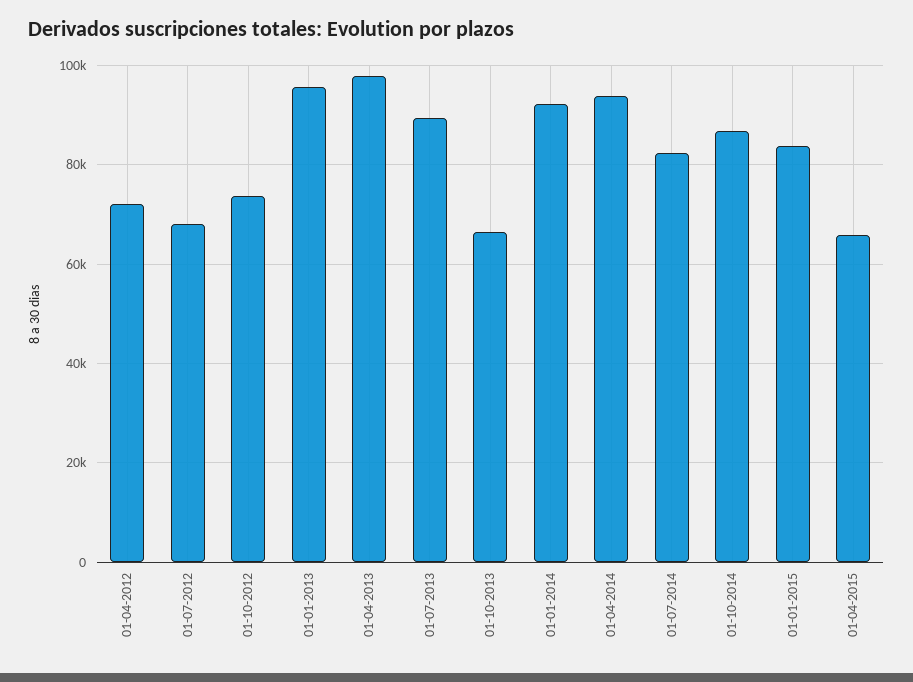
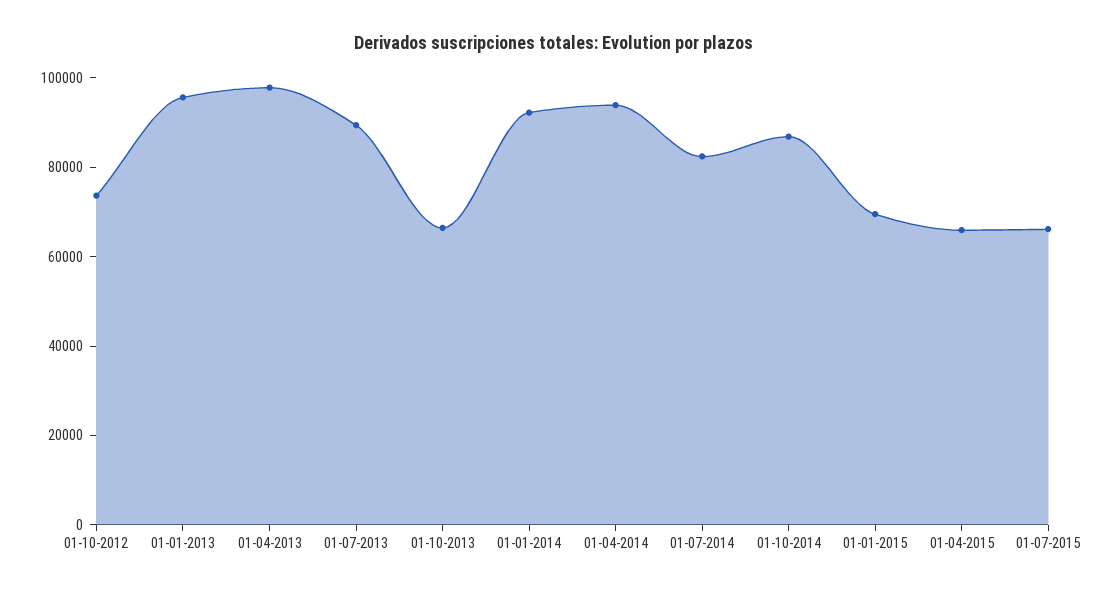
01-04-2012: 72000 -> none
01-07-2012: 68000 -> none
01-01-2015: 84000 -> 70000
01-07-2015: none -> 65000

